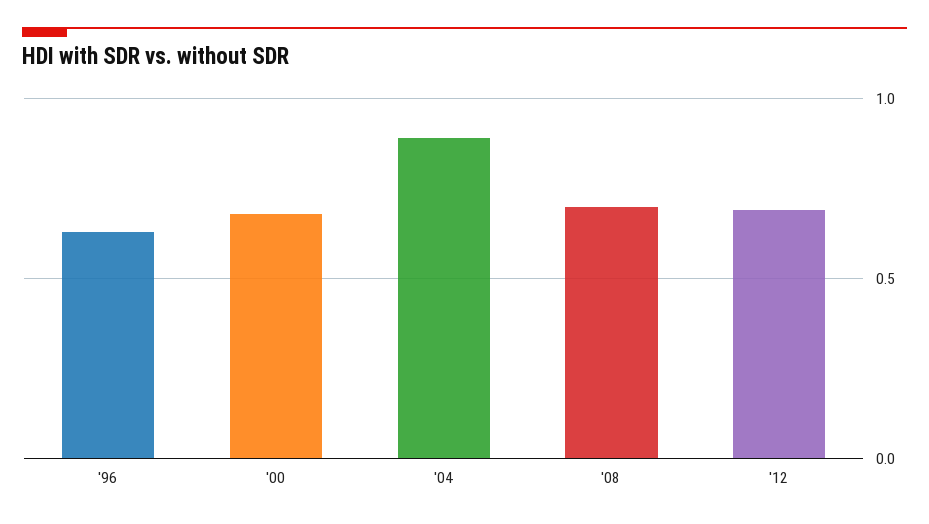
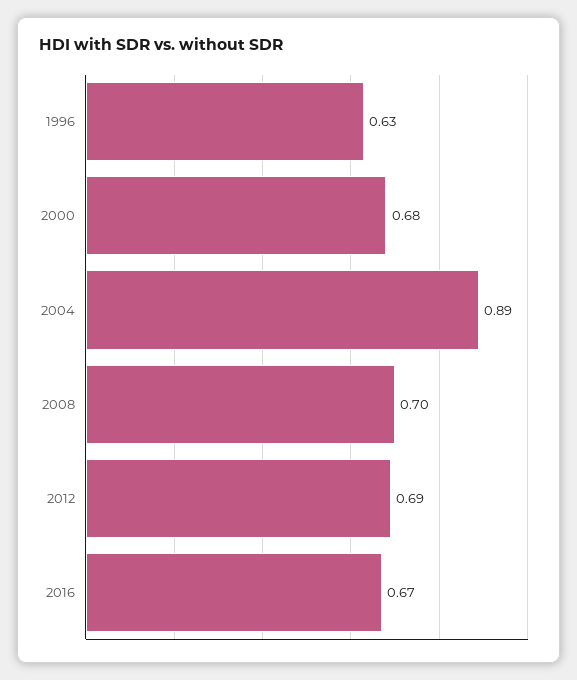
2016: none -> 0.67

